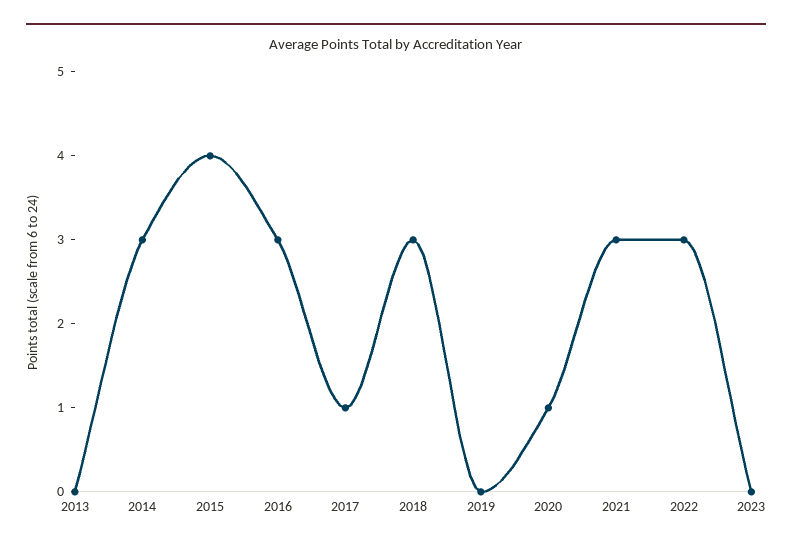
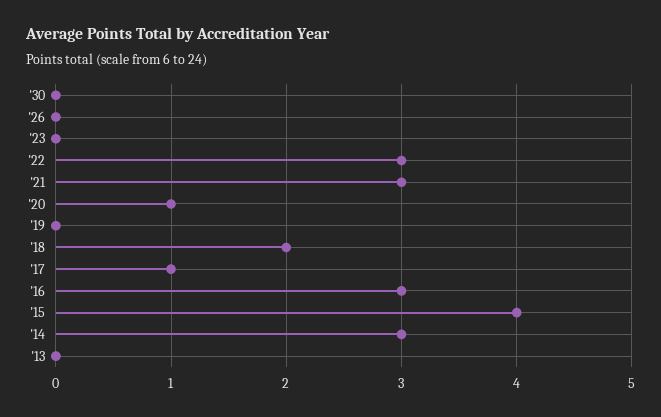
2018: 3 -> 2
'30: none -> 0
'26: none -> 0

